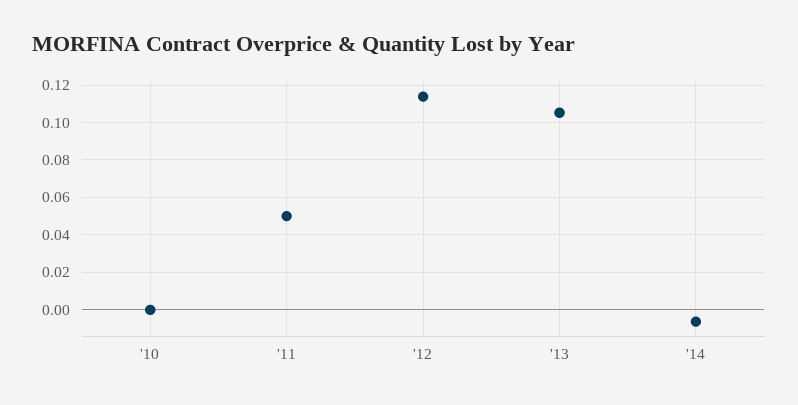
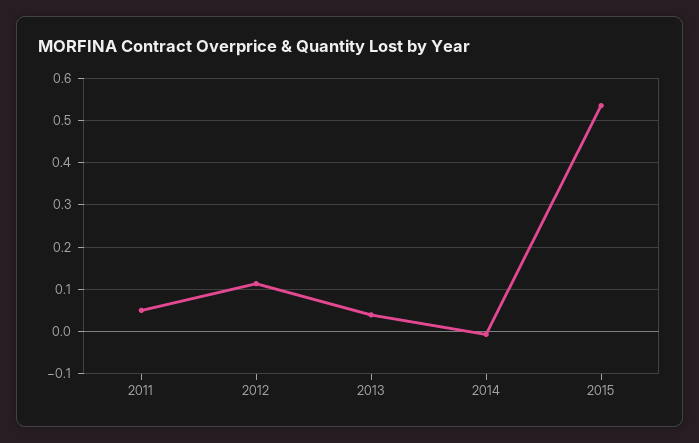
'10: 0 -> none
'13: 0.105 -> 0.04
2015: none -> 0.54

